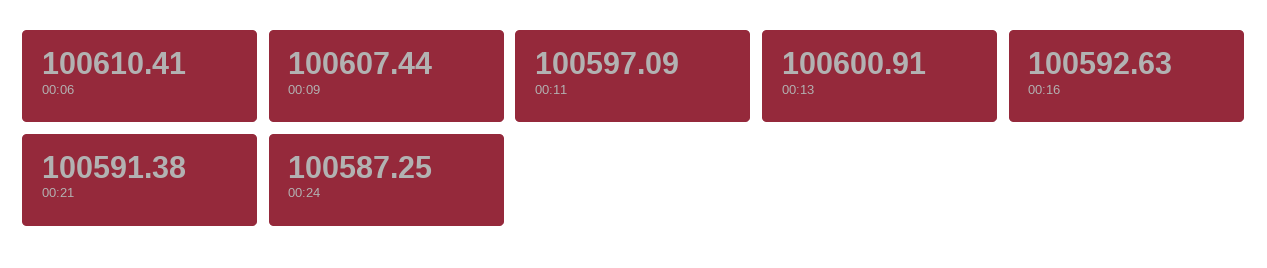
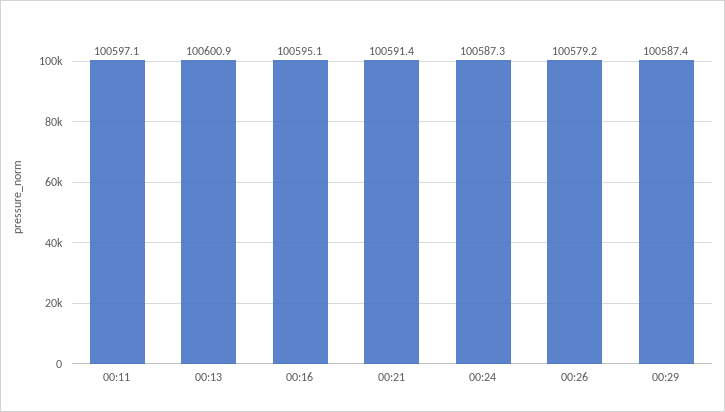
00:06: 100610.41 -> none
00:09: 100607.44 -> none
00:16: 100592.63 -> 100595.1
00:26: none -> 100579.2
00:29: none -> 100587.4

